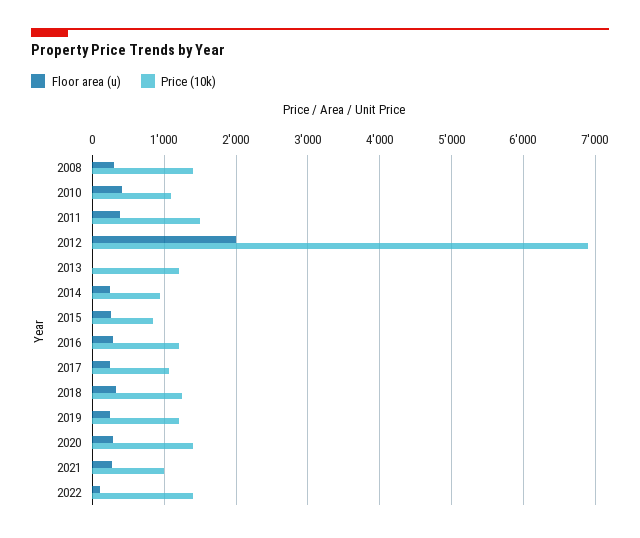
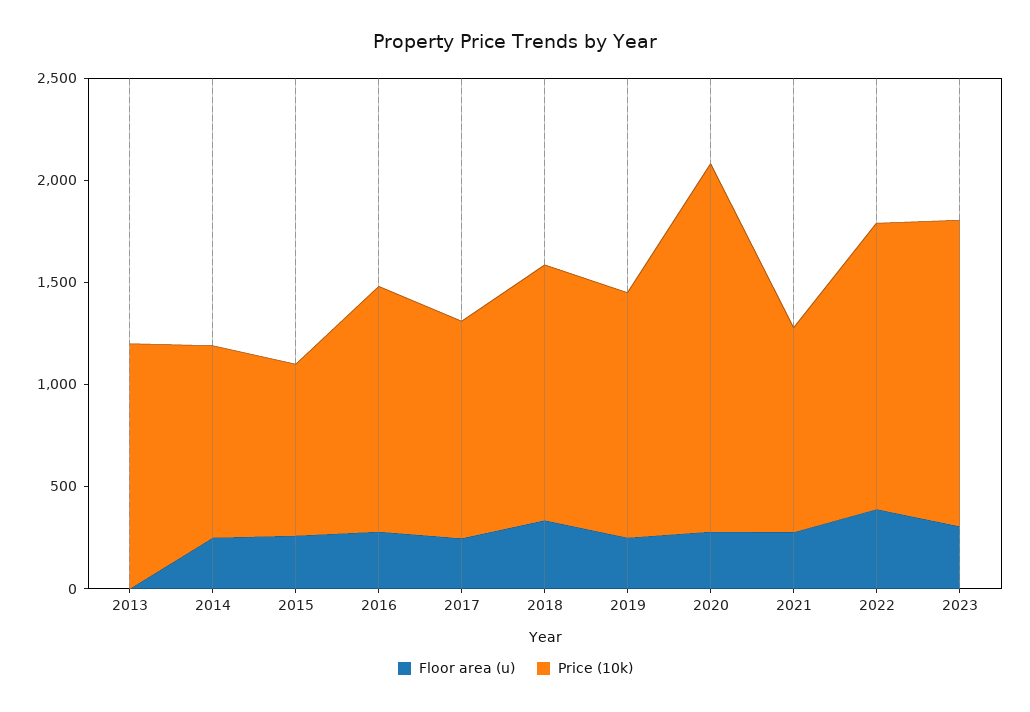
Floor area (u), 2008: 300 -> none
Price (10k), 2008: 1400 -> none
Floor area (u), 2010: 400 -> none
Price (10k), 2010: 1100 -> none
Floor area (u), 2011: 400 -> none
Price (10k), 2011: 1500 -> none
Floor area (u), 2012: 2000 -> none
Price (10k), 2012: 6900 -> none
Price (10k), 2020: 1400 -> 1800
Floor area (u), 2022: 100 -> 400
Floor area (u), 2023: none -> 300
Price (10k), 2023: none -> 1500

